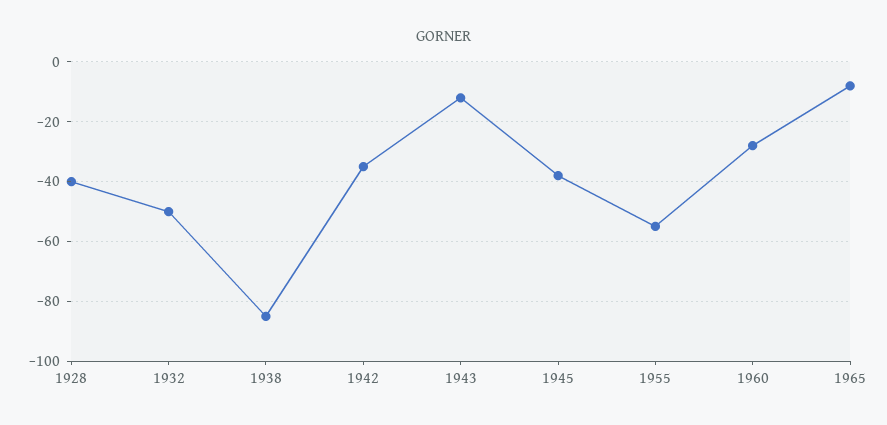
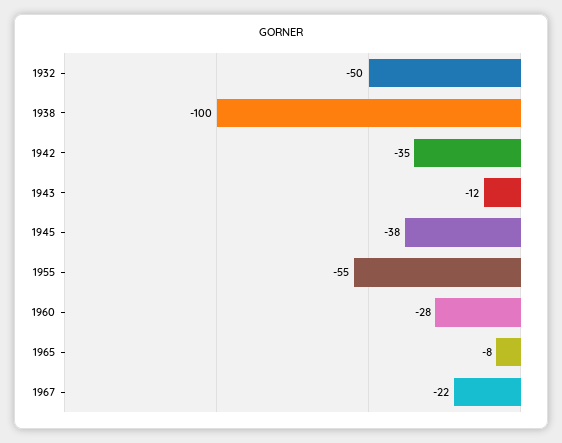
1928: -40 -> none
1938: -85 -> -100
1967: none -> -22

